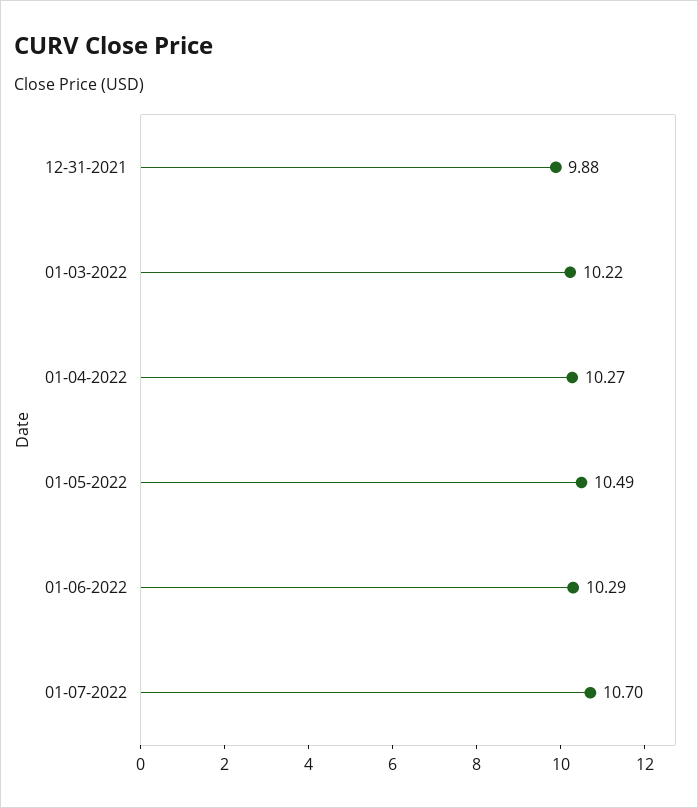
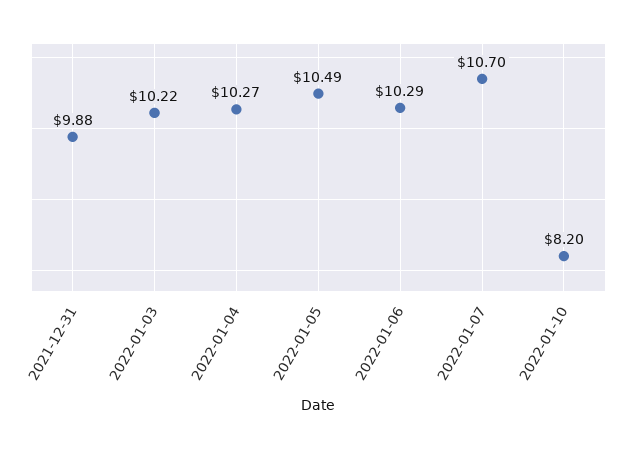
2022-01-10: none -> 8.2

